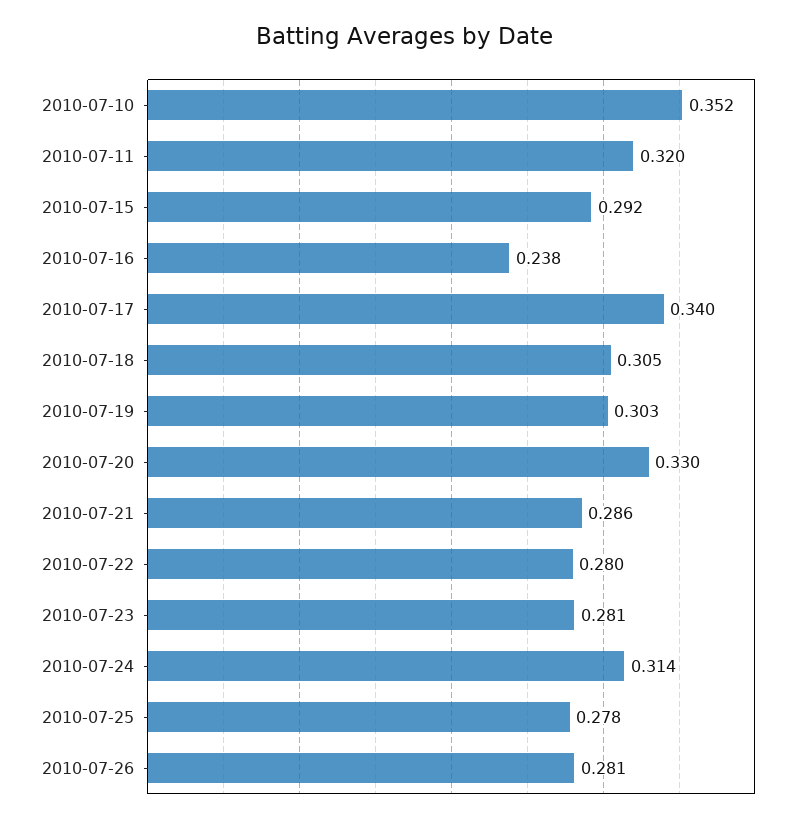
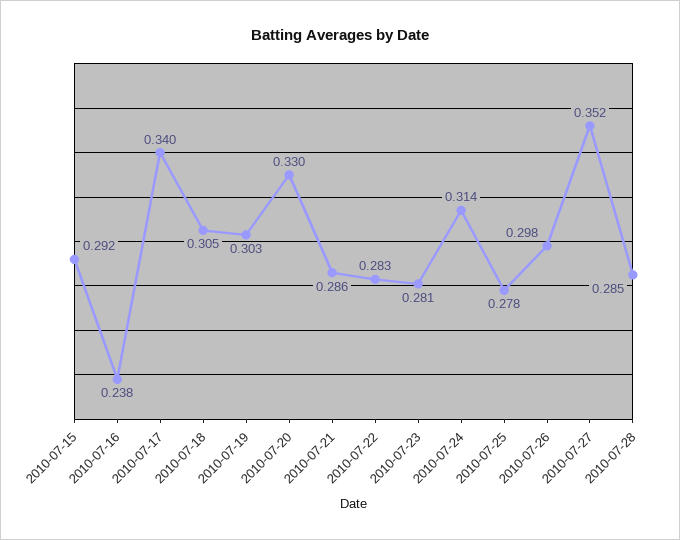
2010-07-10: 0.352 -> none
2010-07-11: 0.32 -> none
2010-07-22: 0.28 -> 0.283
2010-07-26: 0.281 -> 0.298
2010-07-27: none -> 0.352
2010-07-28: none -> 0.285

